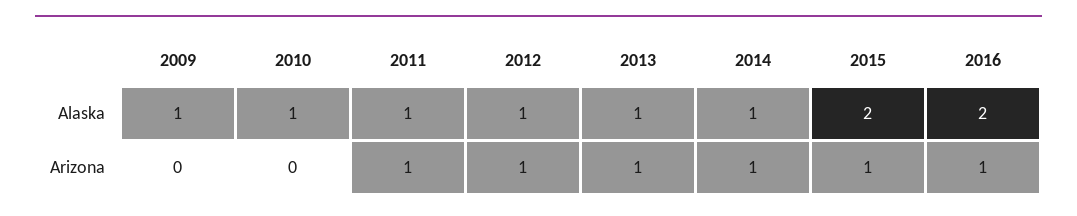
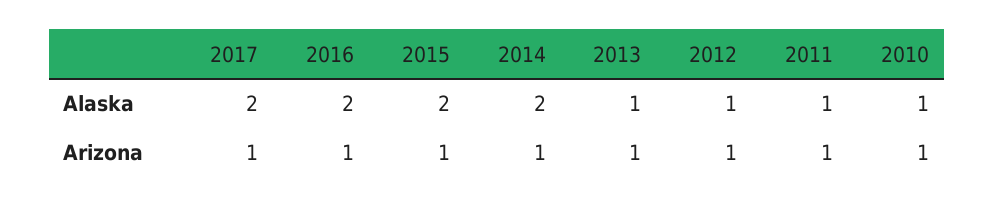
2009, Alaska: 1 -> none
2014, Alaska: 1 -> 2
2009, Arizona: 0 -> none
2010, Arizona: 0 -> 1
2017, Alaska: none -> 2
2017, Arizona: none -> 1

